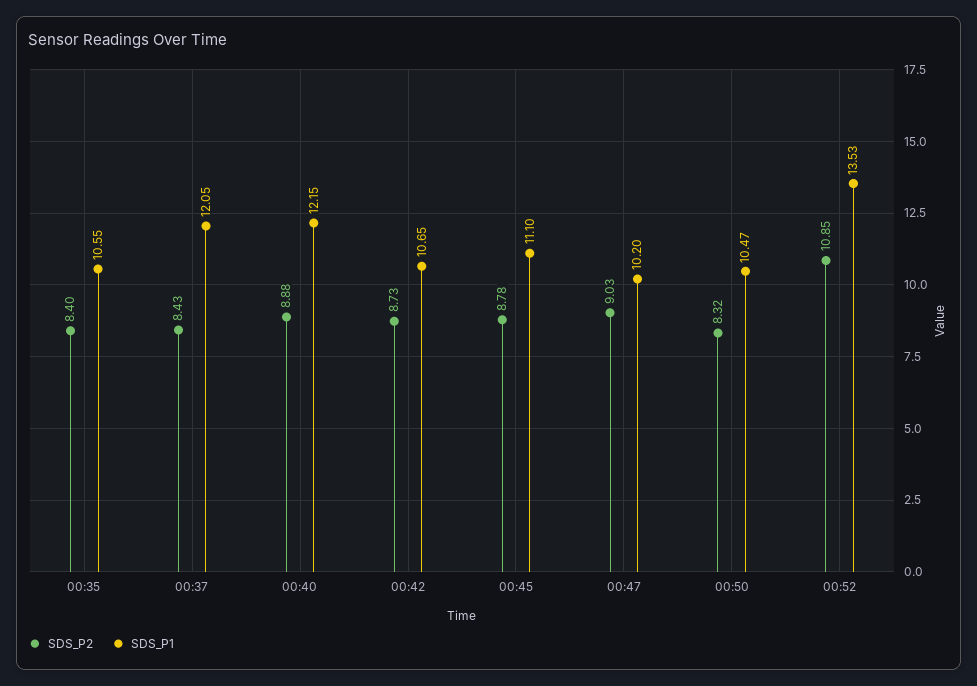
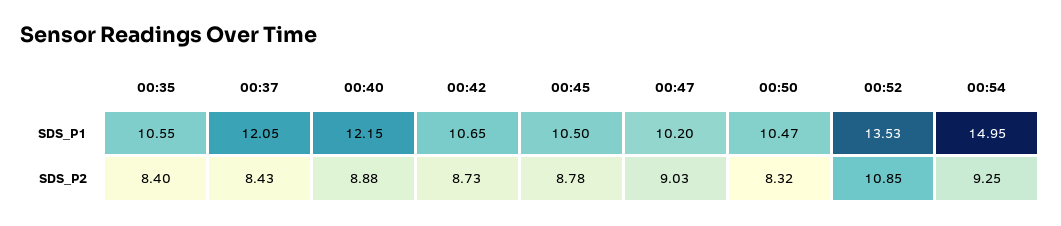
SDS_P1, 00:45: 11.1 -> 10.5
SDS_P1, 00:54: none -> 14.95
SDS_P2, 00:54: none -> 9.25

